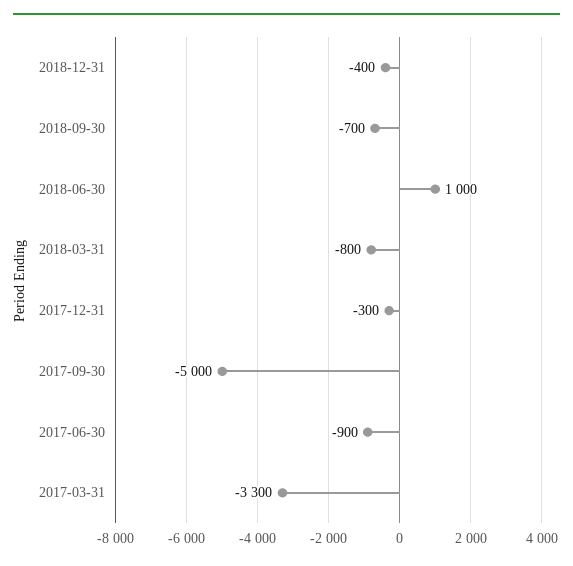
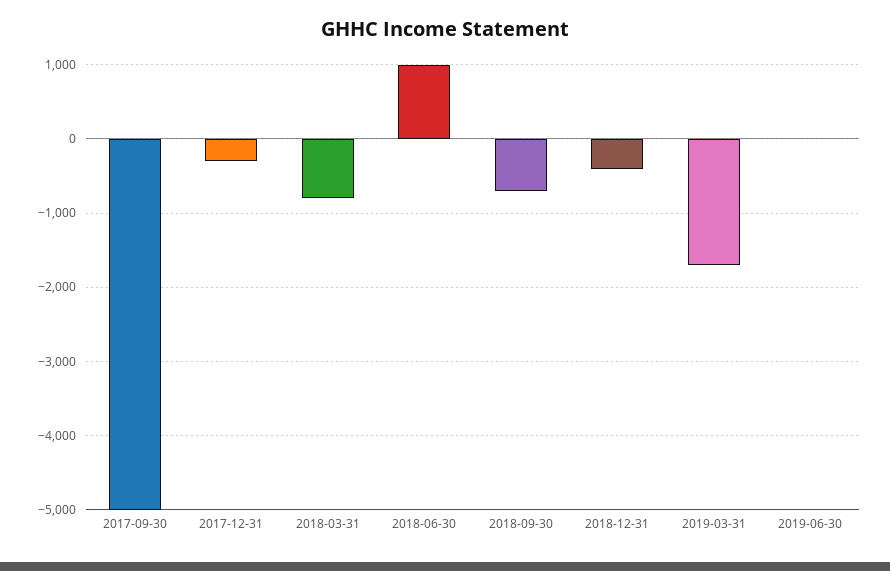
2017-06-30: -900 -> none
2017-03-31: -3300 -> none
2019-03-31: none -> -1700
2019-06-30: none -> 0

